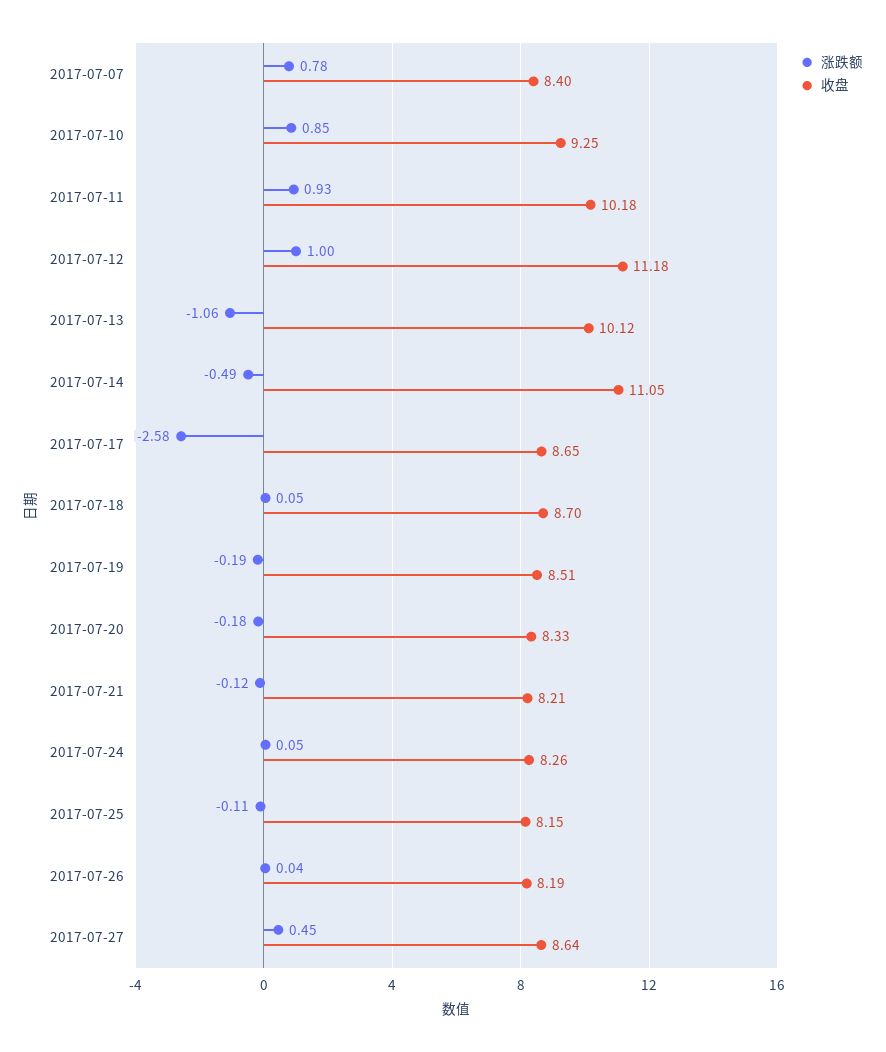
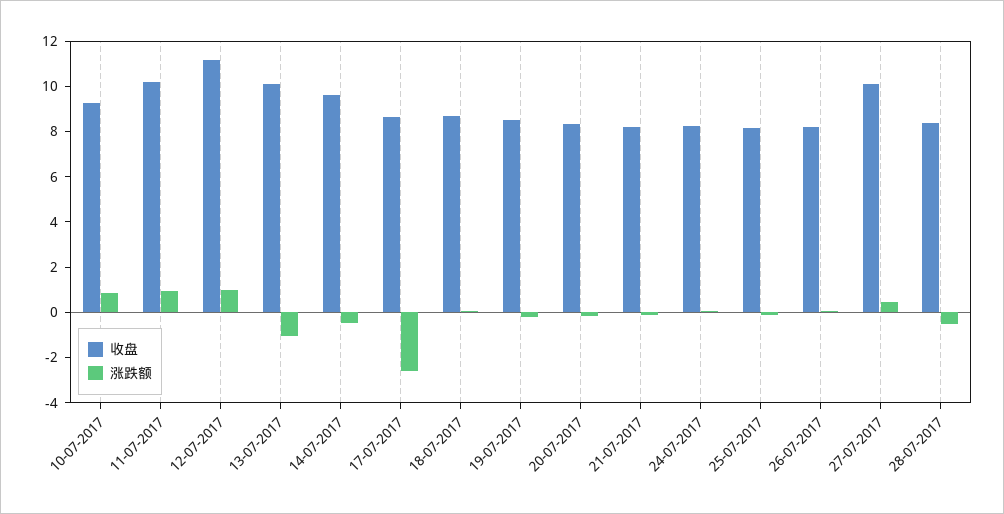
涨跌额, 2017-07-07: 0.78 -> none
收盘, 2017-07-07: 8.4 -> none
收盘, 2017-07-14: 11.05 -> 9.5
收盘, 2017-07-27: 8.64 -> 10
收盘, 28-07-2017: none -> 8.5
涨跌额, 28-07-2017: none -> -0.5

